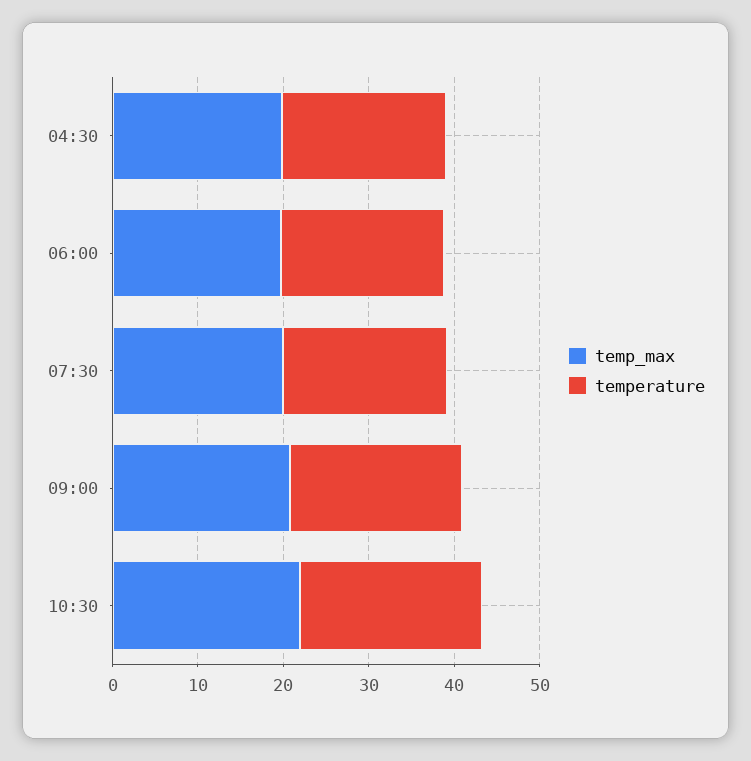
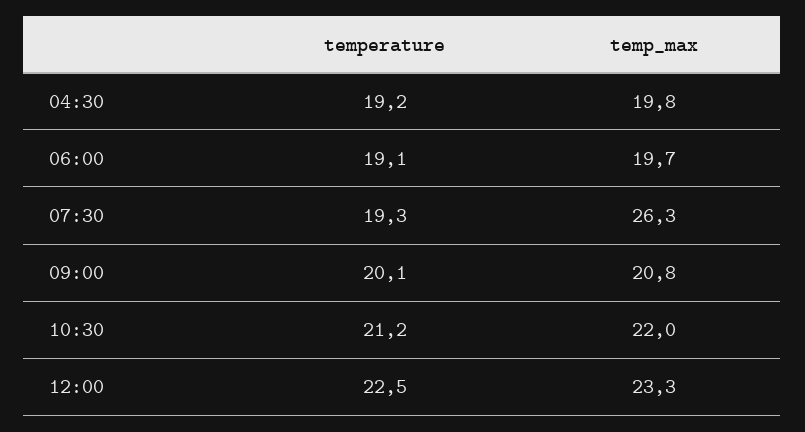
temp_max, 07:30: 20 -> 26.3
temperature, 12:00: none -> 22.5
temp_max, 12:00: none -> 23.3

